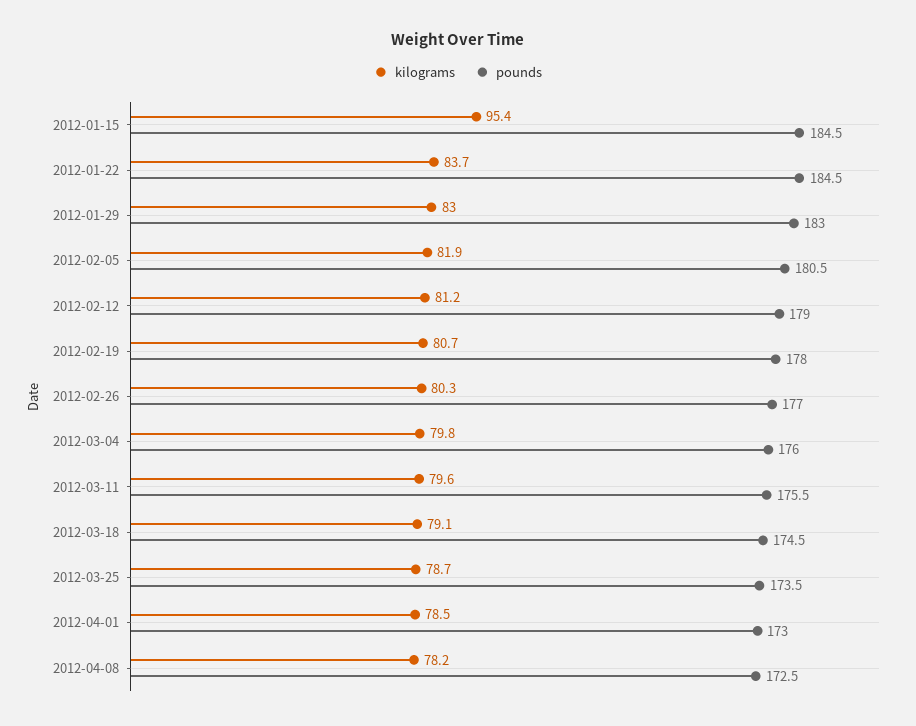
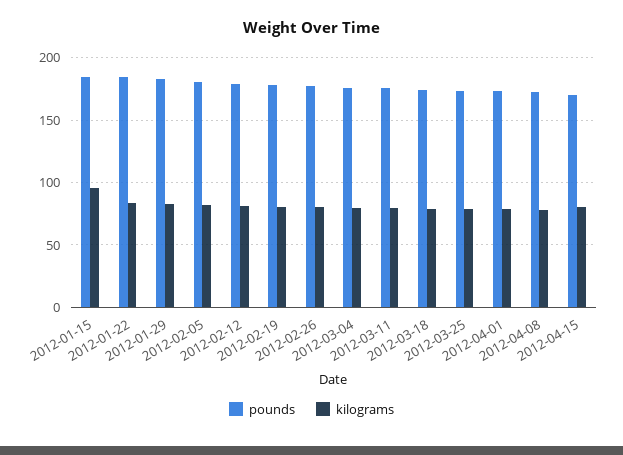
pounds, 2012-04-15: none -> 170
kilograms, 2012-04-15: none -> 80

